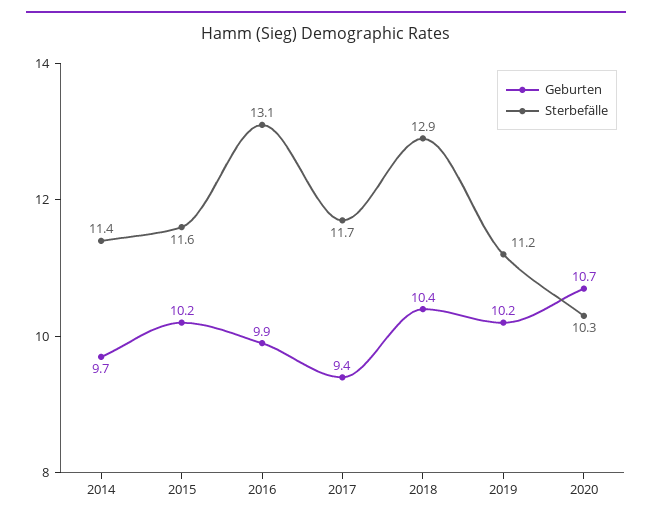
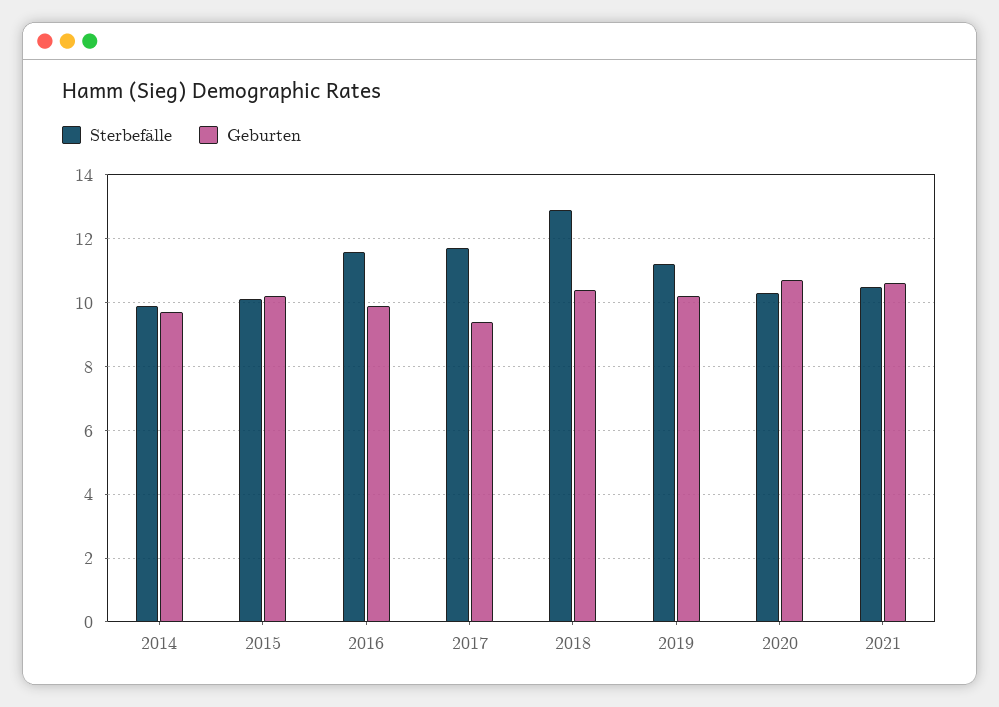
Sterbefälle, 2014: 11.4 -> 10
Sterbefälle, 2015: 11.6 -> 10
Sterbefälle, 2016: 13.1 -> 11.5
Sterbefälle, 2021: none -> 10.5
Geburten, 2021: none -> 10.5

